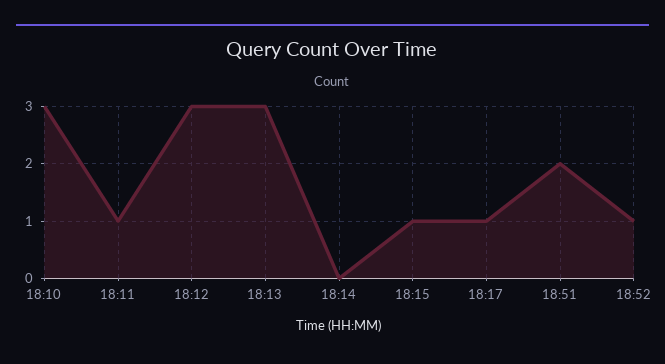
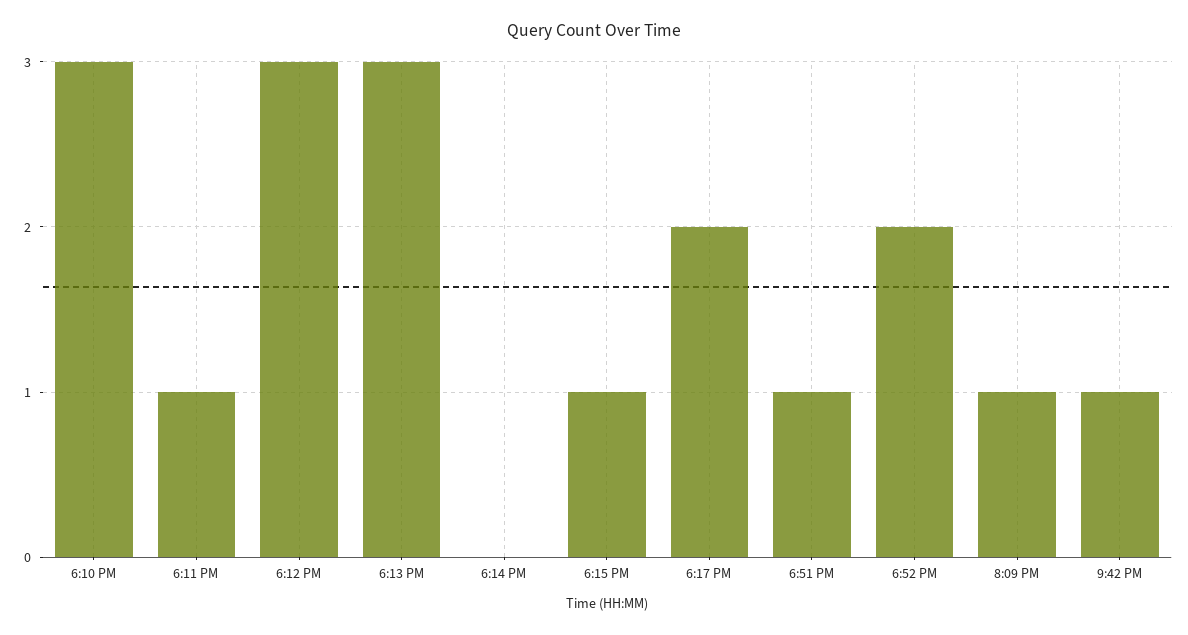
18:17: 1 -> 2
18:51: 2 -> 1
18:52: 1 -> 2
8:09 PM: none -> 1
9:42 PM: none -> 1

